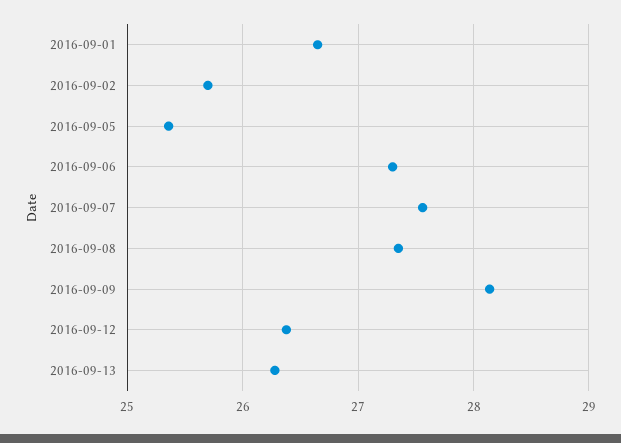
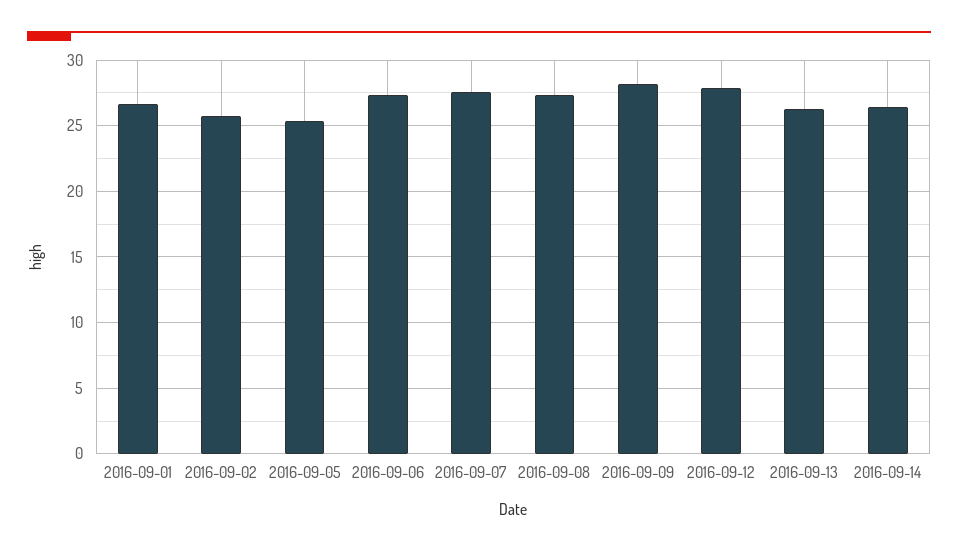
2016-09-12: 26.4 -> 28
2016-09-14: none -> 26.5

